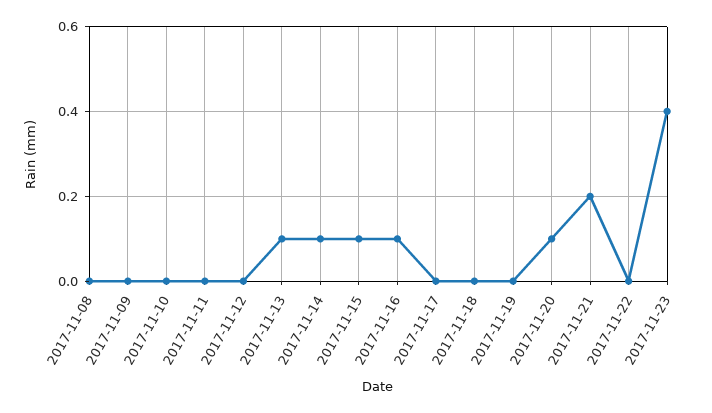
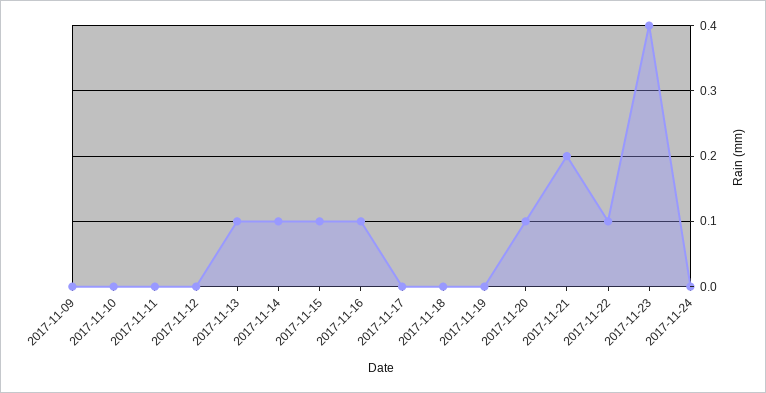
2017-11-08: 0 -> none
2017-11-22: 0 -> 0.1
2017-11-24: none -> 0

